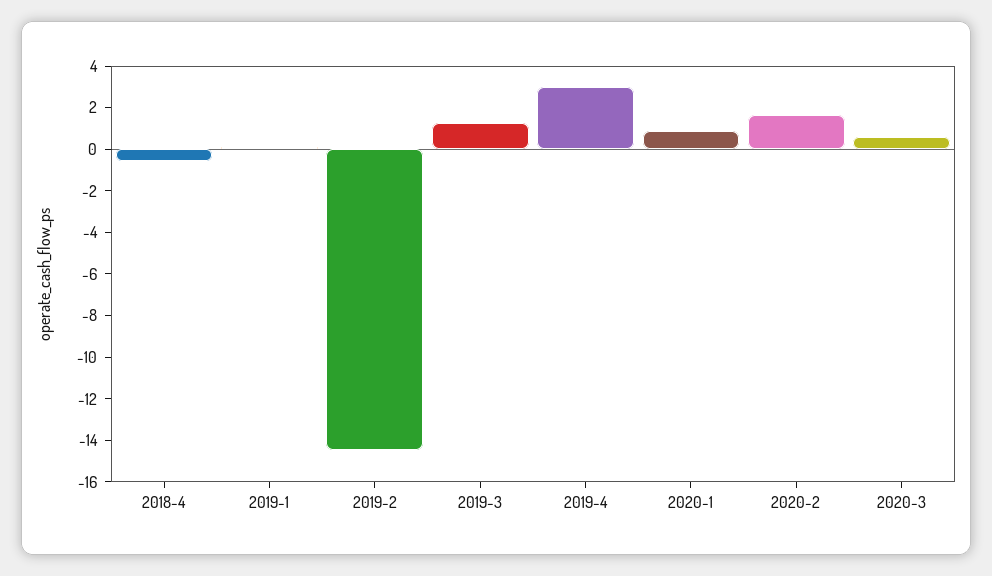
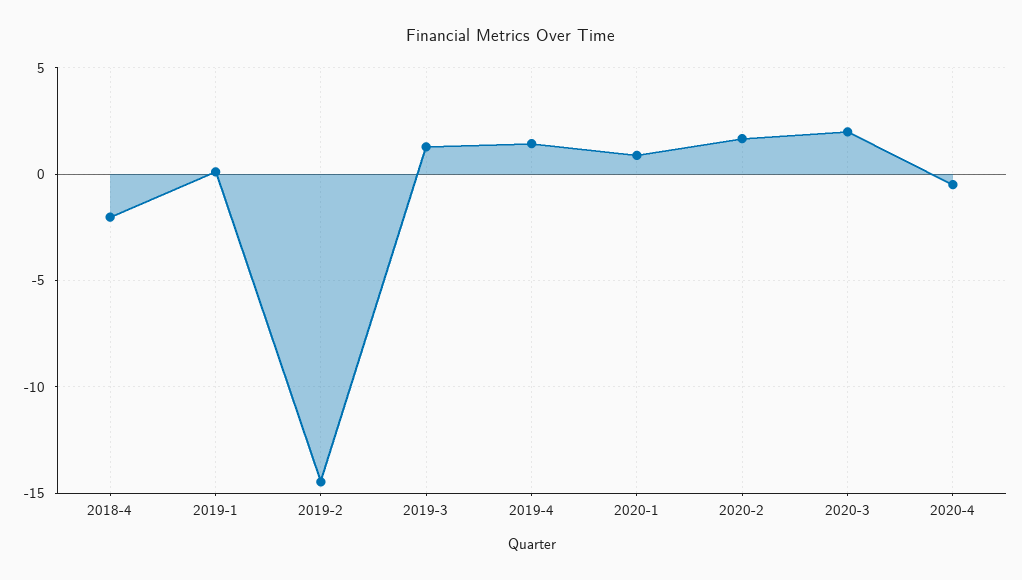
2018-4: -0.5 -> -2
2019-4: 3 -> 1.5
2020-3: 0.5 -> 2
2020-4: none -> -0.5

